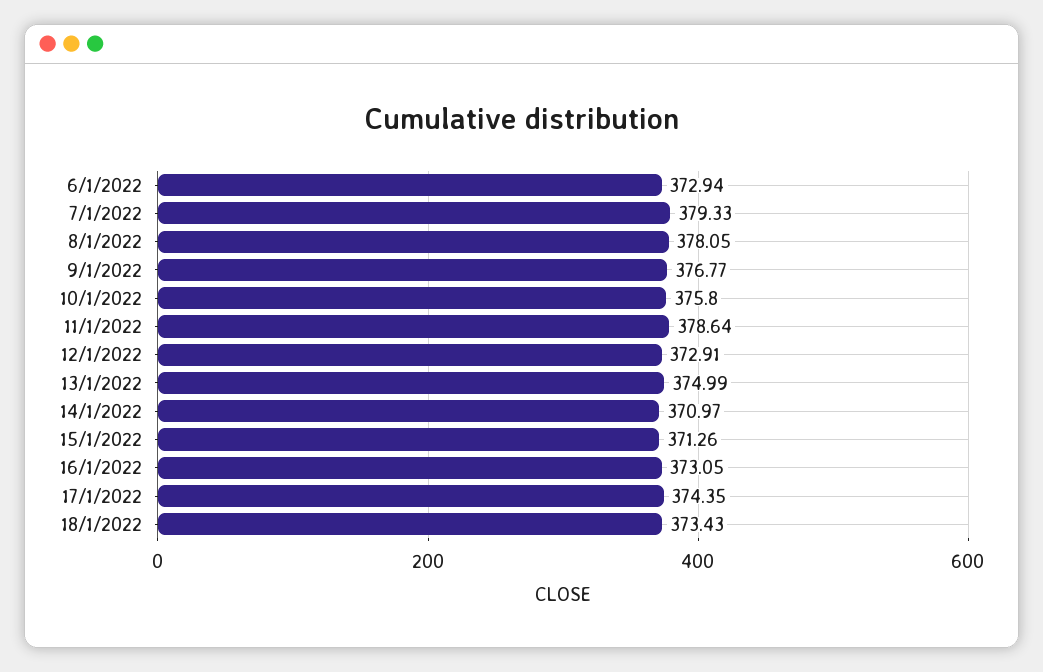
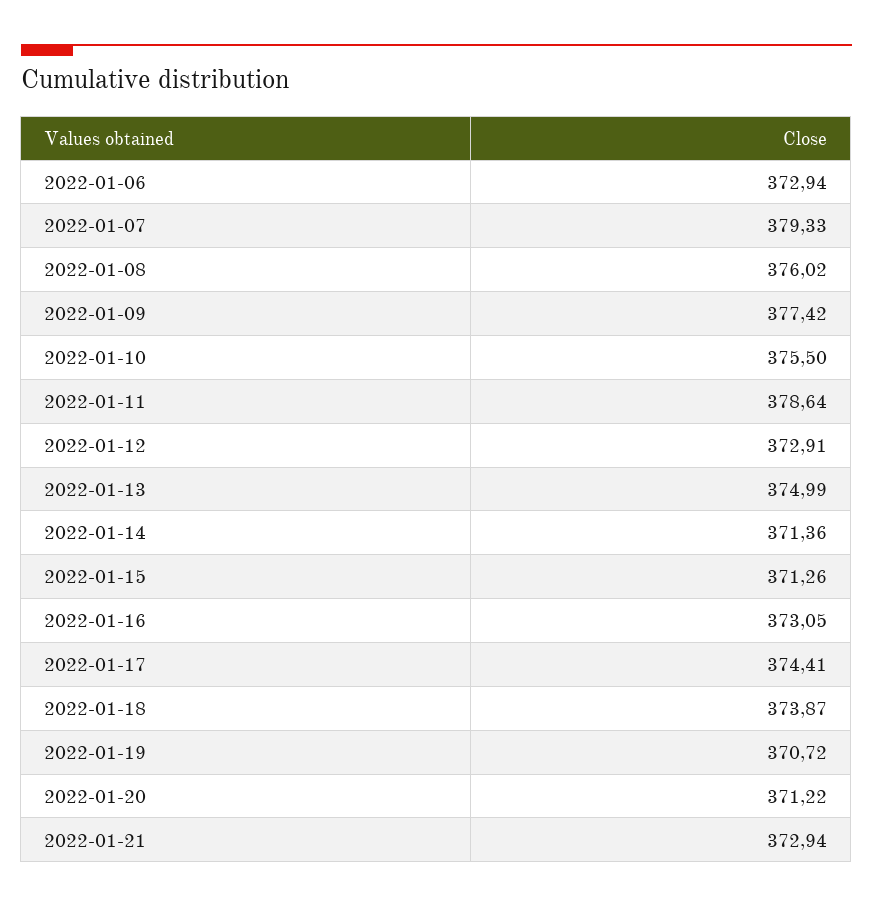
8/1/2022: 378.05 -> 376.02
9/1/2022: 376.77 -> 377.42
10/1/2022: 375.8 -> 375.5
14/1/2022: 370.97 -> 371.36
17/1/2022: 374.35 -> 374.41
18/1/2022: 373.43 -> 373.87
2022-01-19: none -> 370.72
2022-01-20: none -> 371.22
2022-01-21: none -> 372.94

